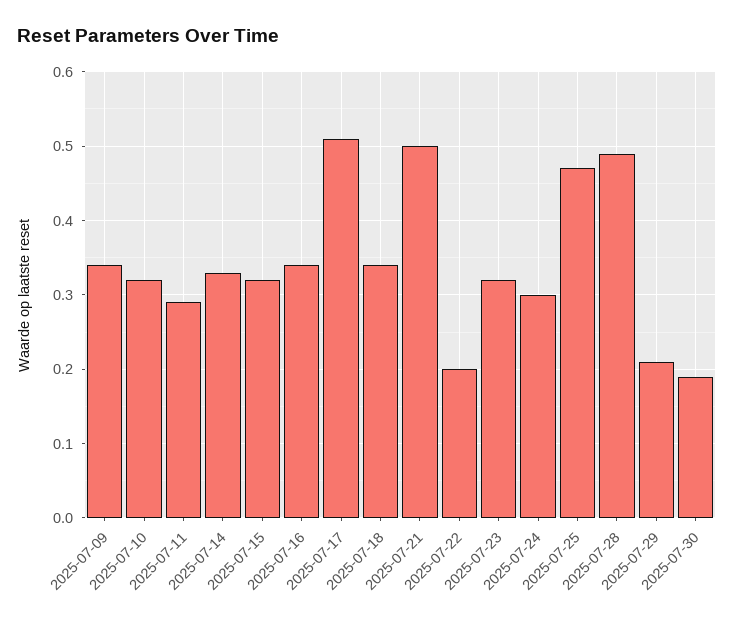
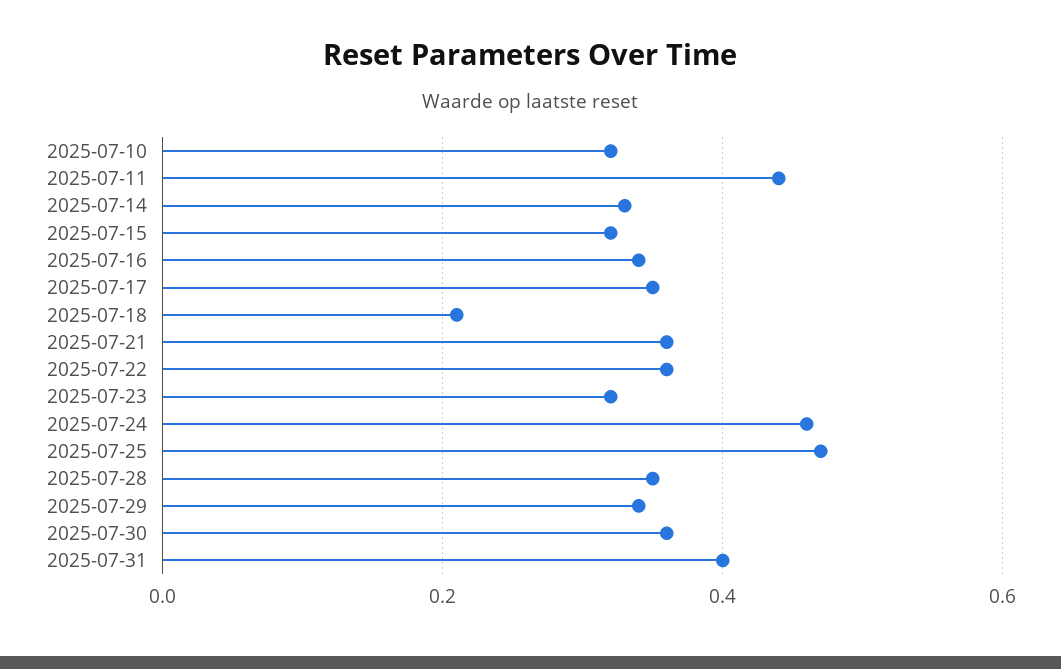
2025-07-09: 0.34 -> none
2025-07-11: 0.29 -> 0.45
2025-07-17: 0.51 -> 0.35
2025-07-18: 0.34 -> 0.2
2025-07-21: 0.5 -> 0.35
2025-07-22: 0.2 -> 0.35
2025-07-24: 0.3 -> 0.45
2025-07-28: 0.49 -> 0.35
2025-07-29: 0.21 -> 0.35
2025-07-30: 0.19 -> 0.35
2025-07-31: none -> 0.4

